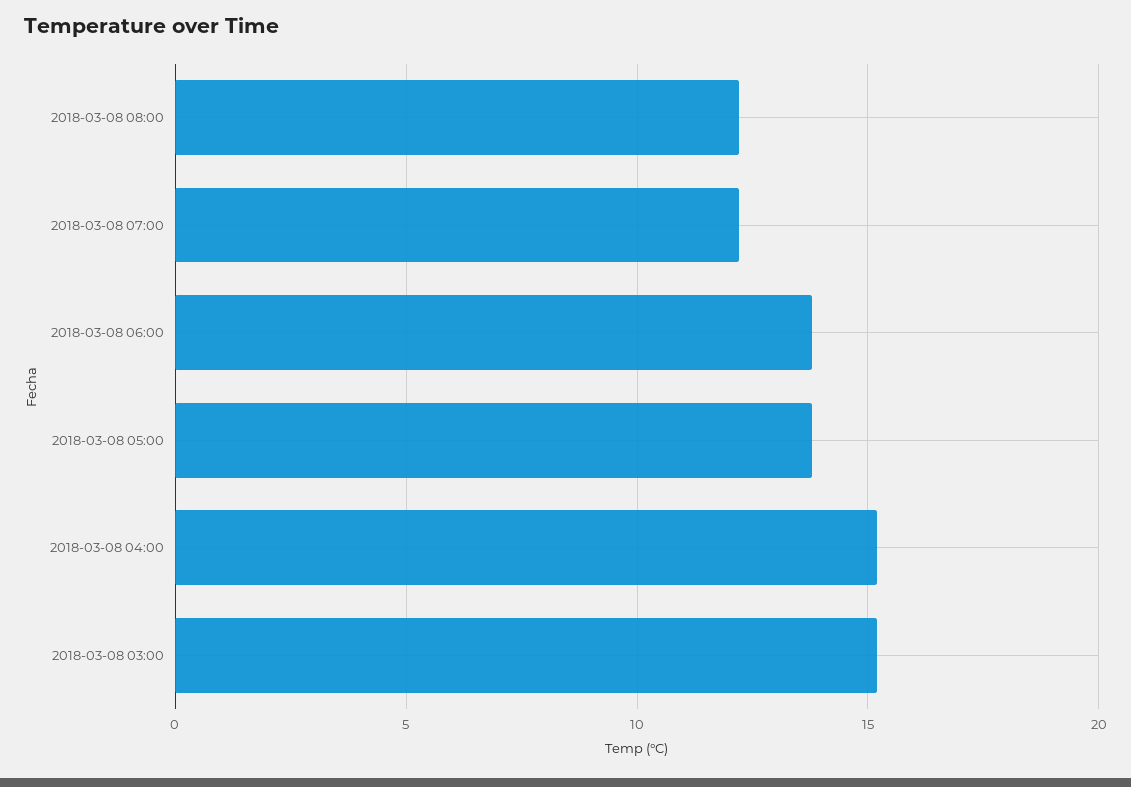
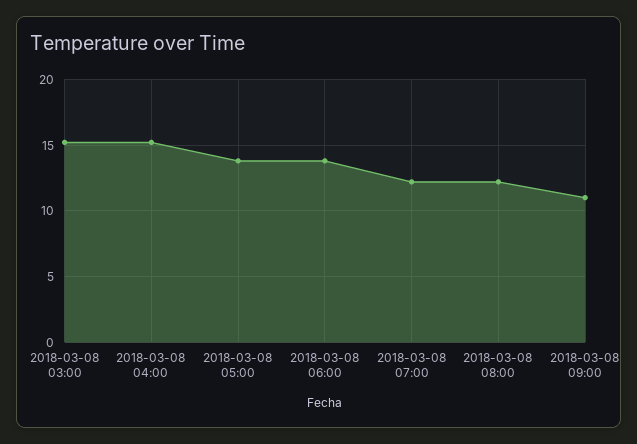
2018-03-08 09:00: none -> 11

